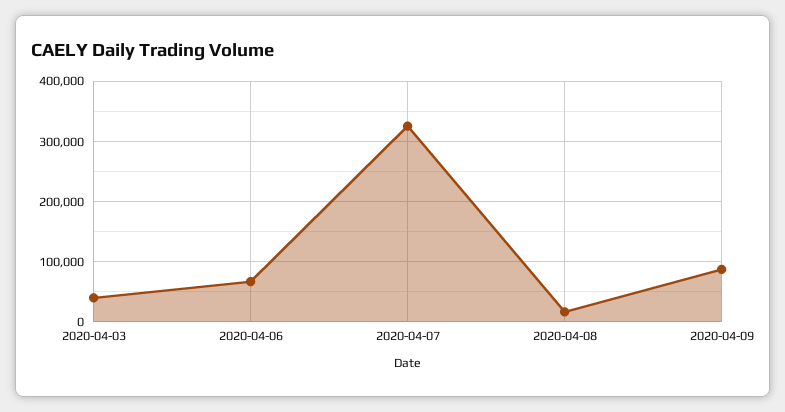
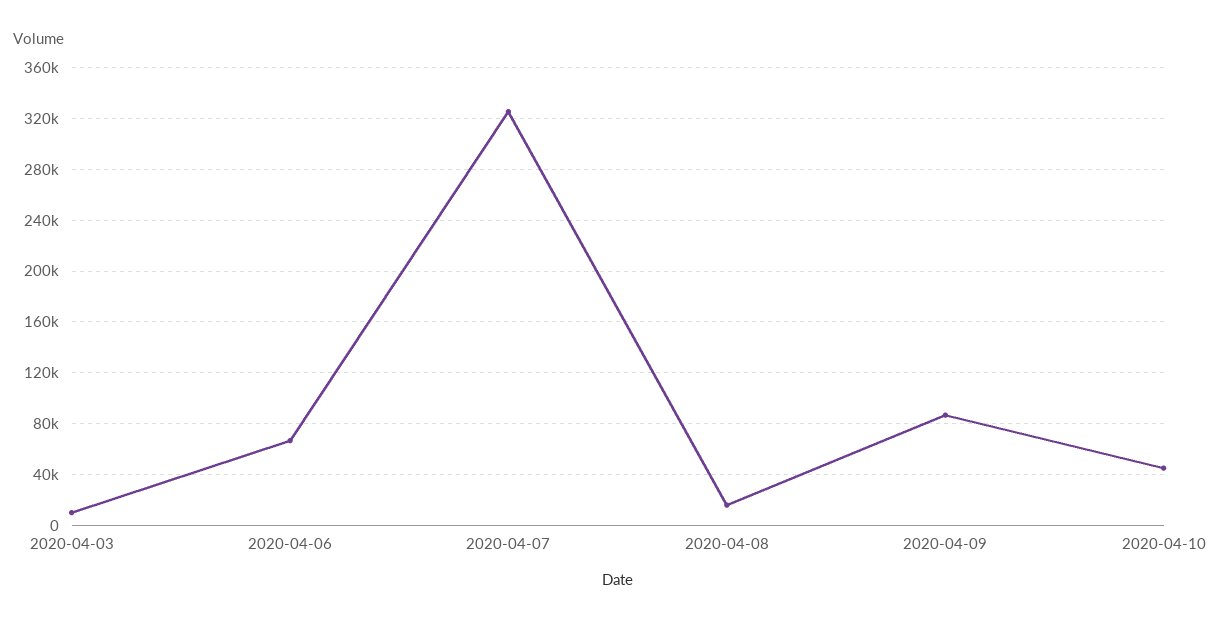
2020-04-03: 40000 -> 10000
2020-04-10: none -> 45000

